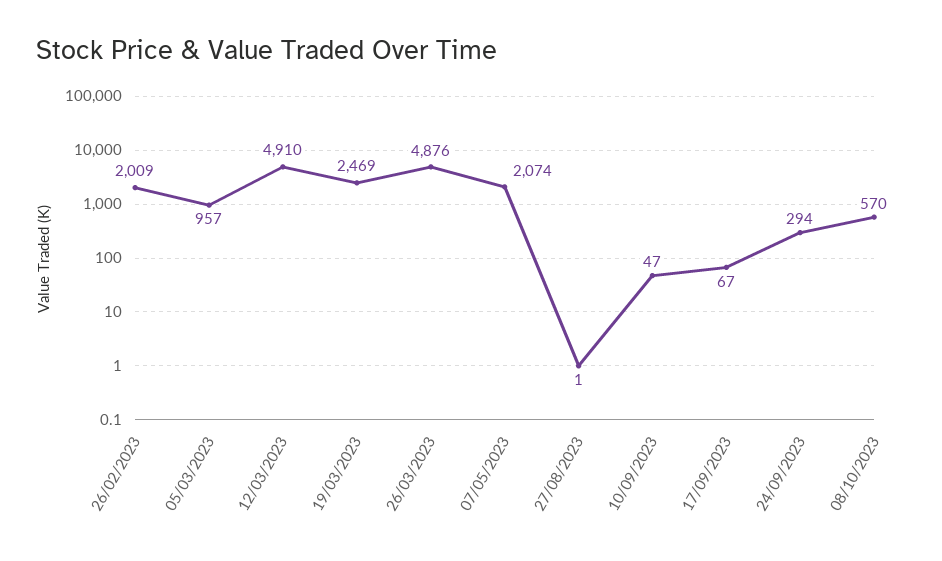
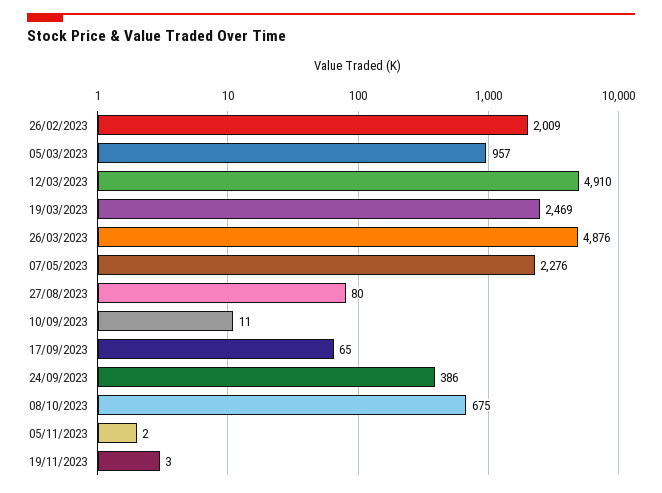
07/05/2023: 2074 -> 2276
27/08/2023: 1 -> 80
10/09/2023: 47 -> 11
17/09/2023: 67 -> 65
24/09/2023: 294 -> 386
08/10/2023: 570 -> 675
05/11/2023: none -> 2
19/11/2023: none -> 3

